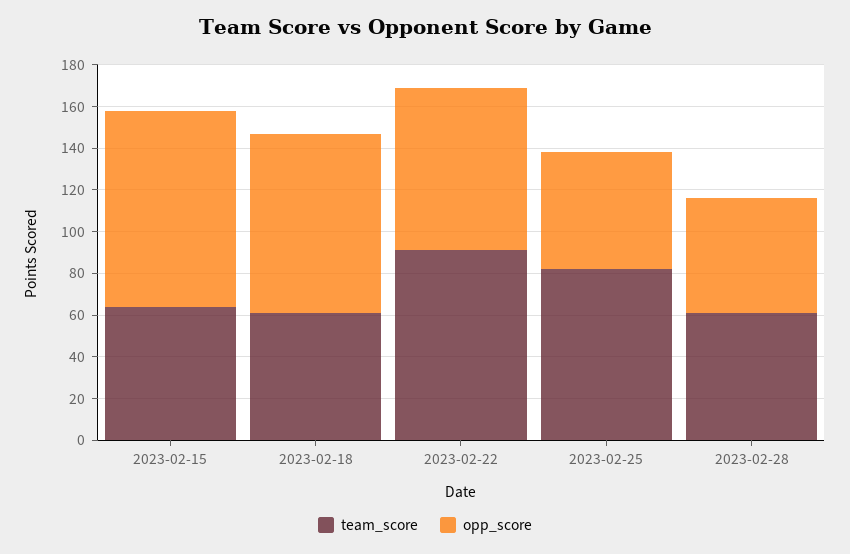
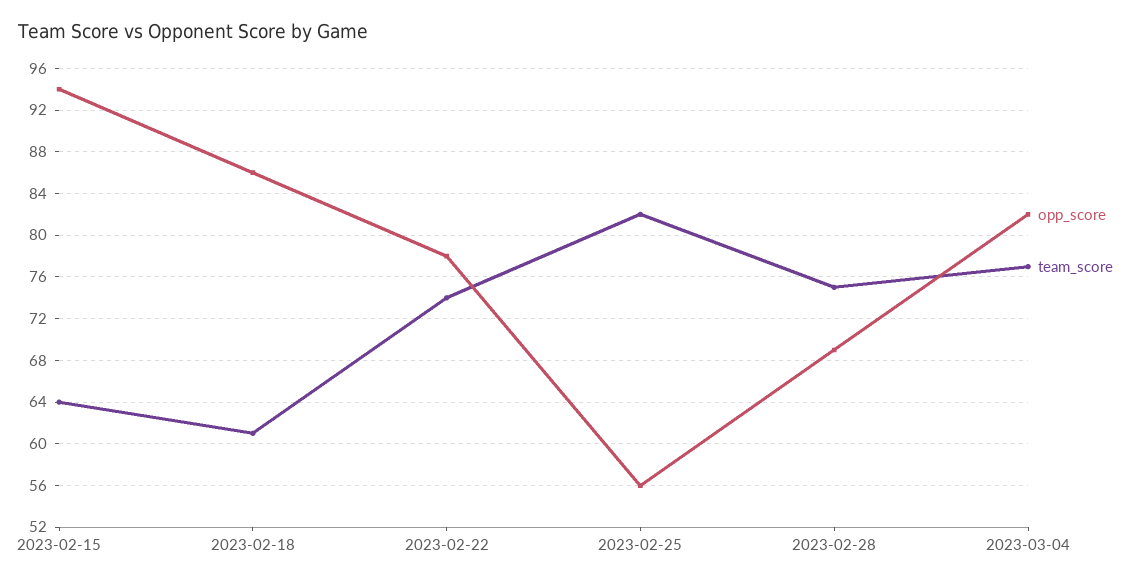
team_score, 2023-02-22: 90 -> 74
team_score, 2023-02-28: 60 -> 75
opp_score, 2023-02-28: 55 -> 69
opp_score, 2023-03-04: none -> 82
team_score, 2023-03-04: none -> 77

